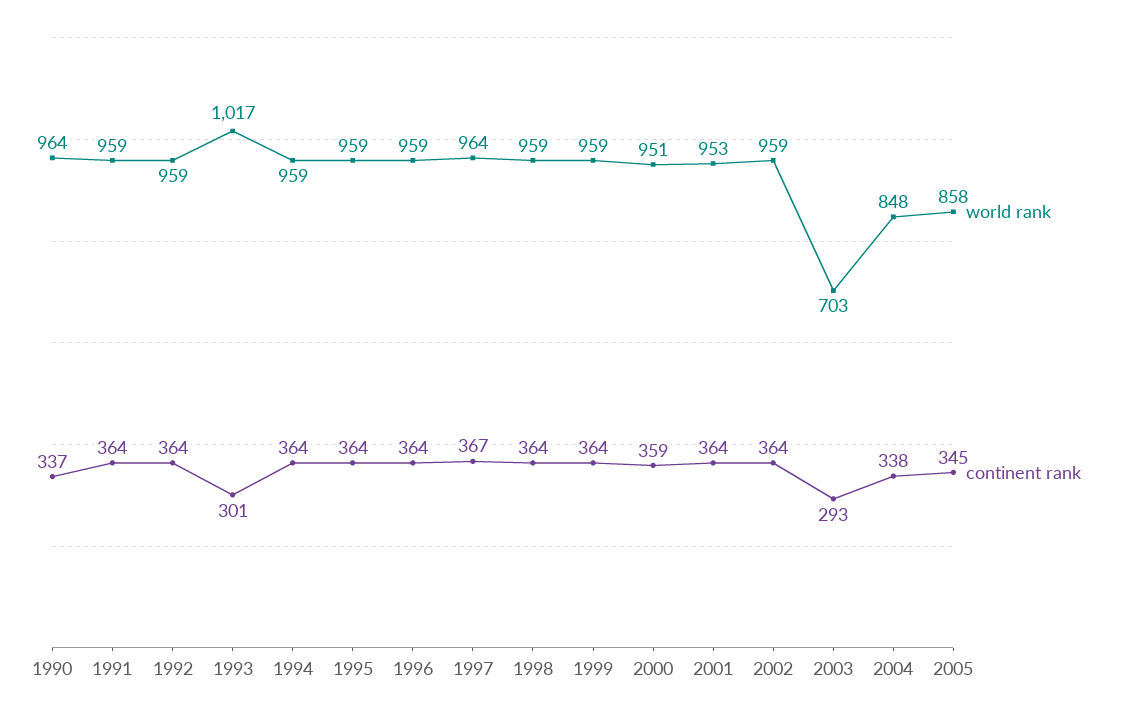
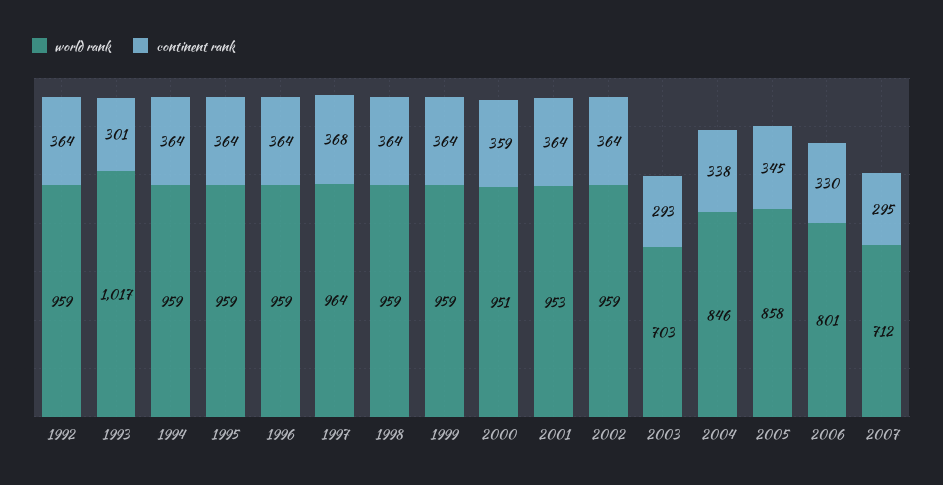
world rank, 1990: 964 -> none
continent rank, 1990: 337 -> none
world rank, 1991: 959 -> none
continent rank, 1991: 364 -> none
continent rank, 1997: 367 -> 368
world rank, 2004: 848 -> 846
world rank, 2006: none -> 801
continent rank, 2006: none -> 330
world rank, 2007: none -> 712
continent rank, 2007: none -> 295

